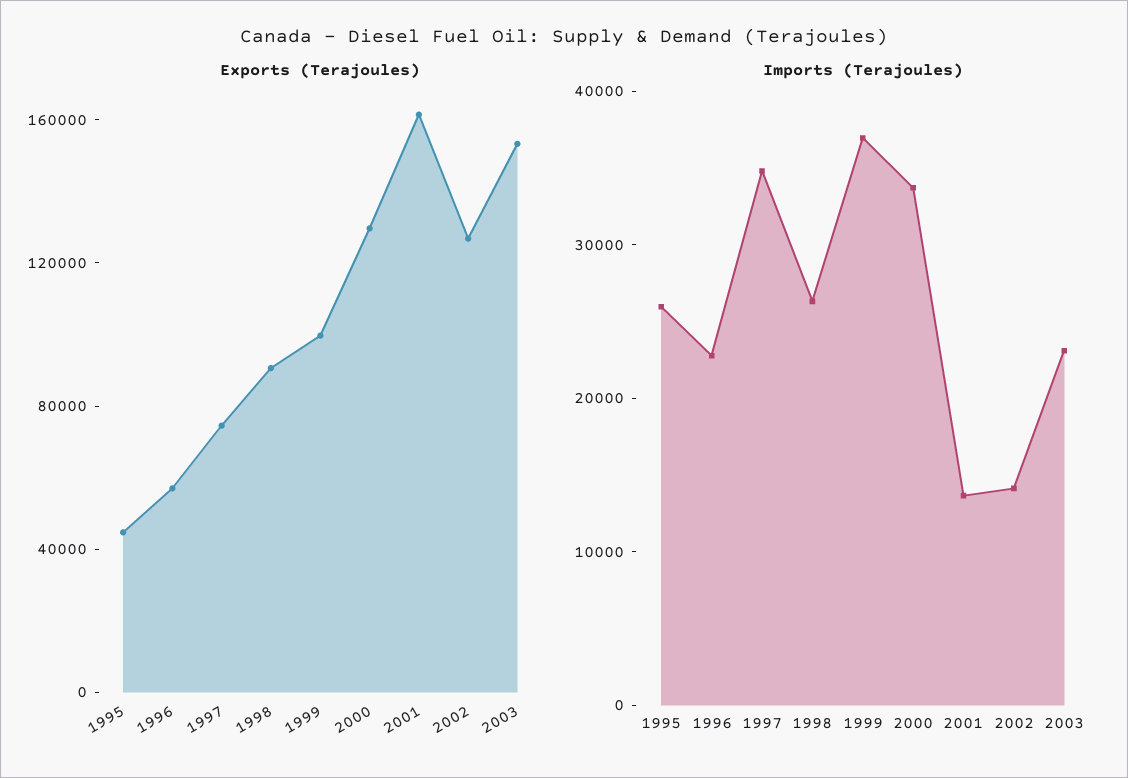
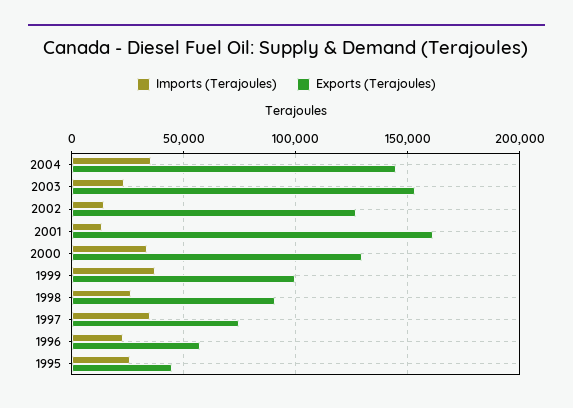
Imports (Terajoules), 2004: none -> 35000
Exports (Terajoules), 2004: none -> 145000

